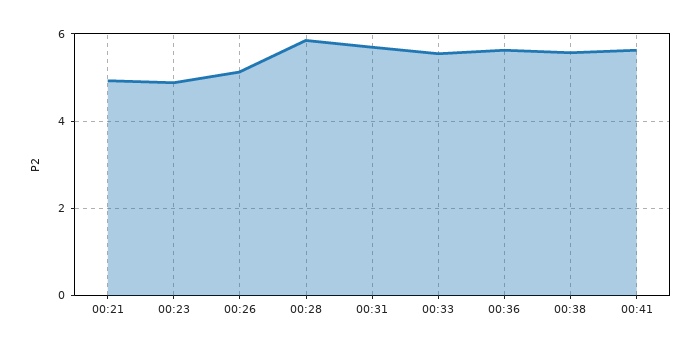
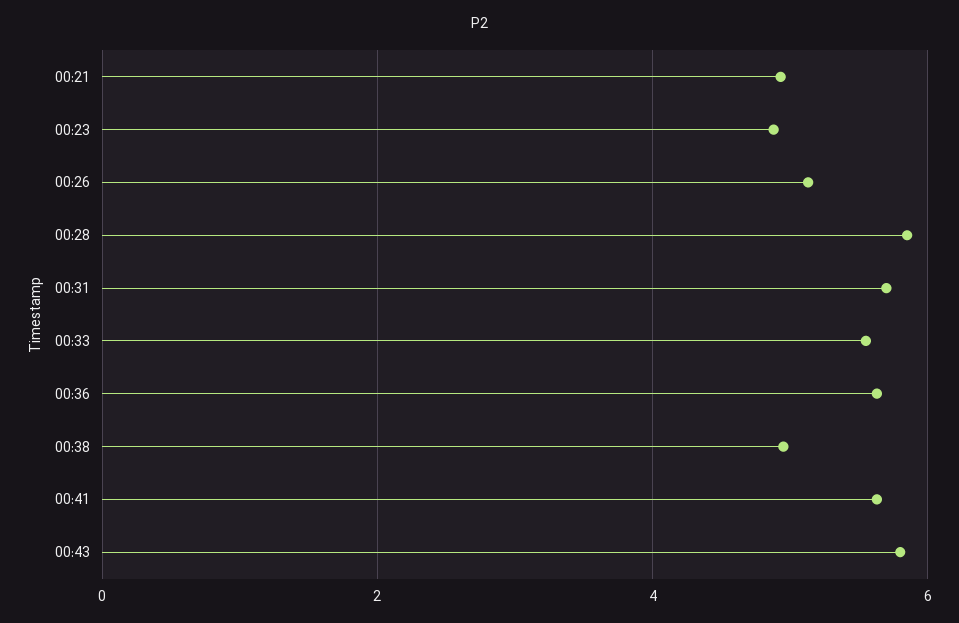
00:38: 5.6 -> 5
00:43: none -> 5.8

